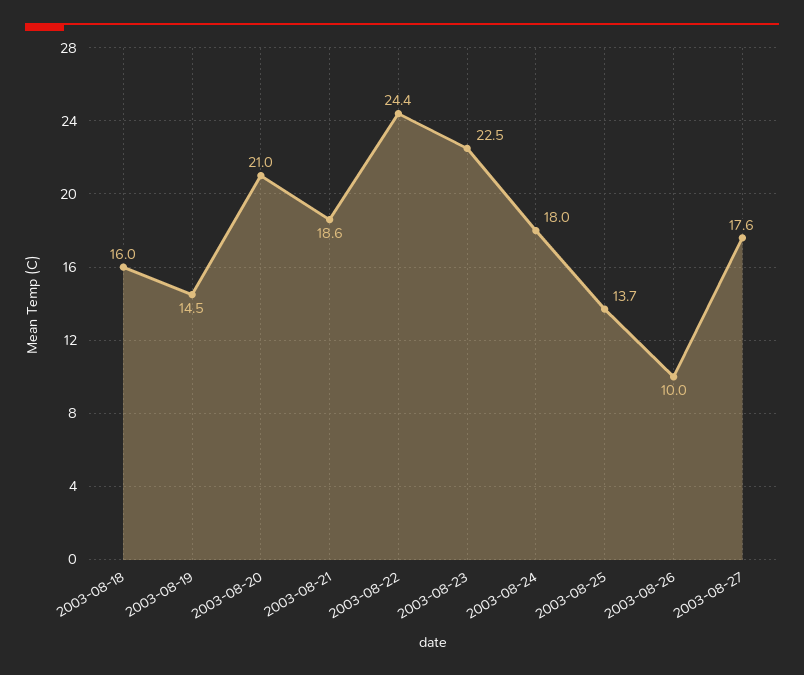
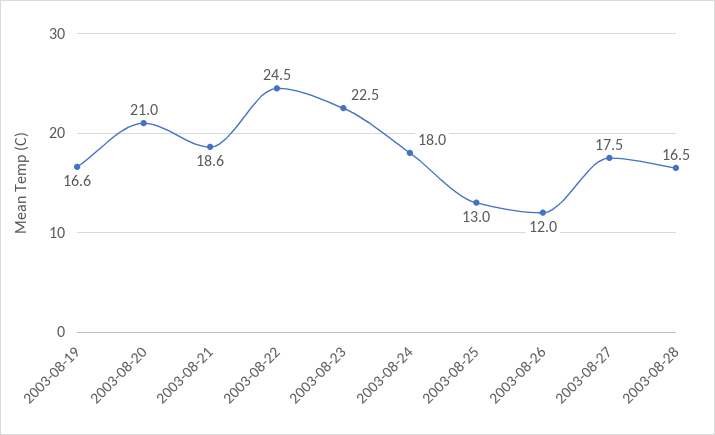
2003-08-18: 16 -> none
2003-08-19: 14.5 -> 16.6
2003-08-22: 24.4 -> 24.5
2003-08-25: 13.7 -> 13
2003-08-26: 10 -> 12
2003-08-27: 17.6 -> 17.5
2003-08-28: none -> 16.5

